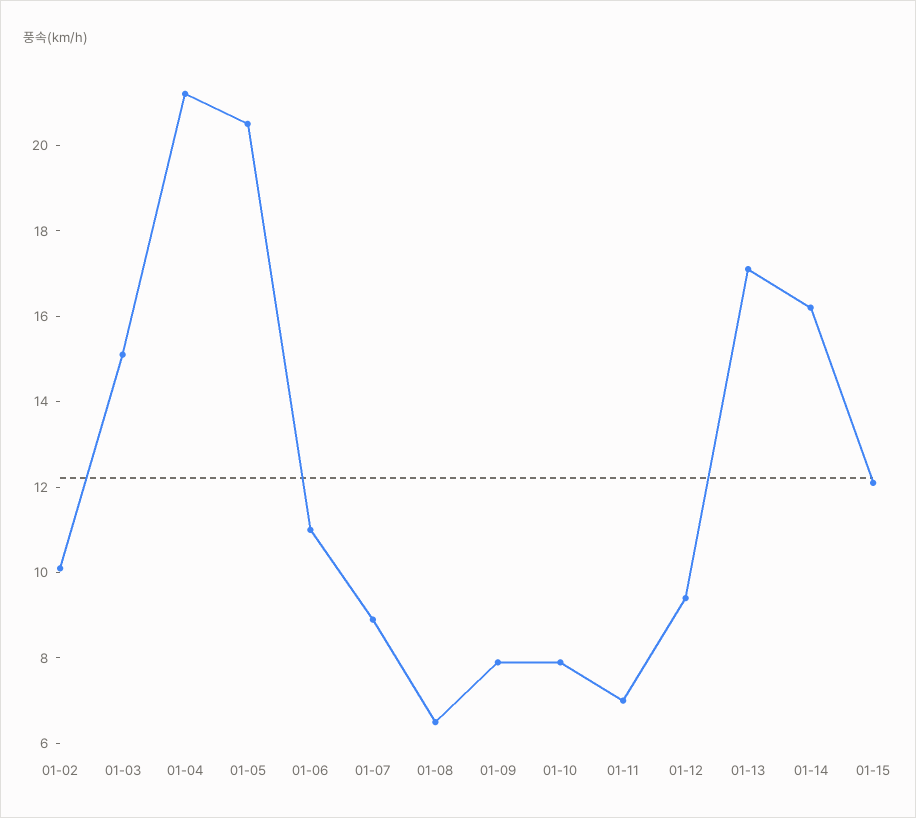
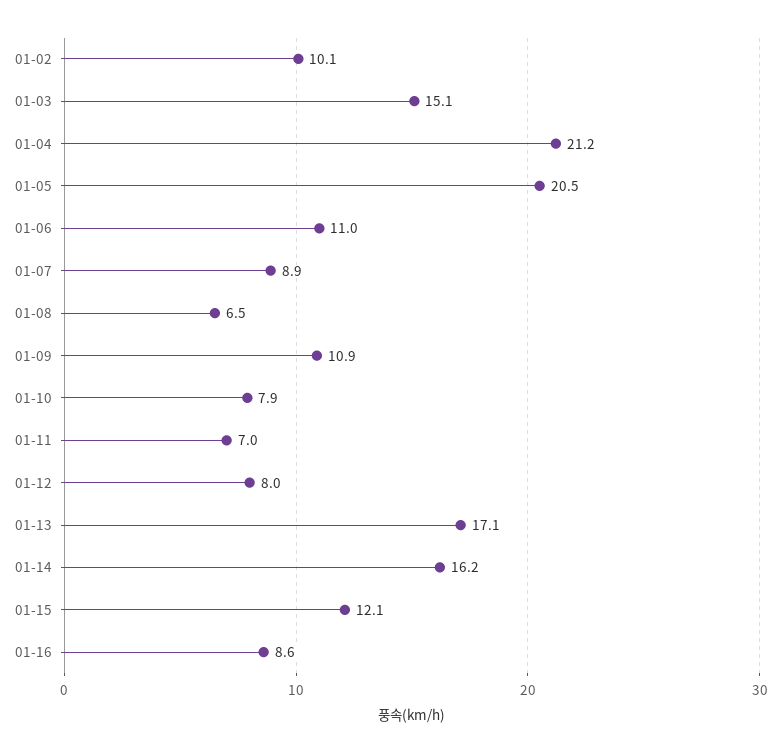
01-09: 8 -> 10.9
01-12: 9.5 -> 8
01-16: none -> 8.6

